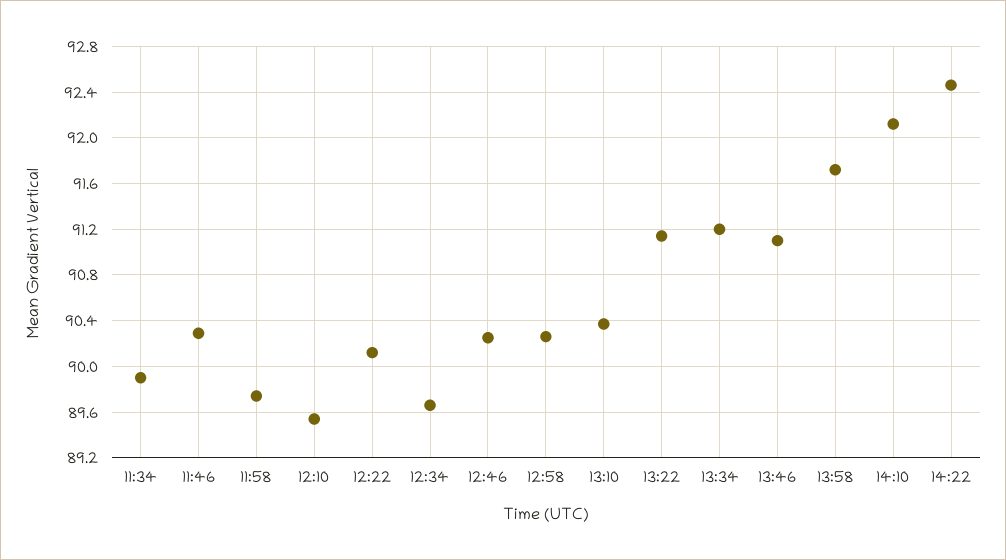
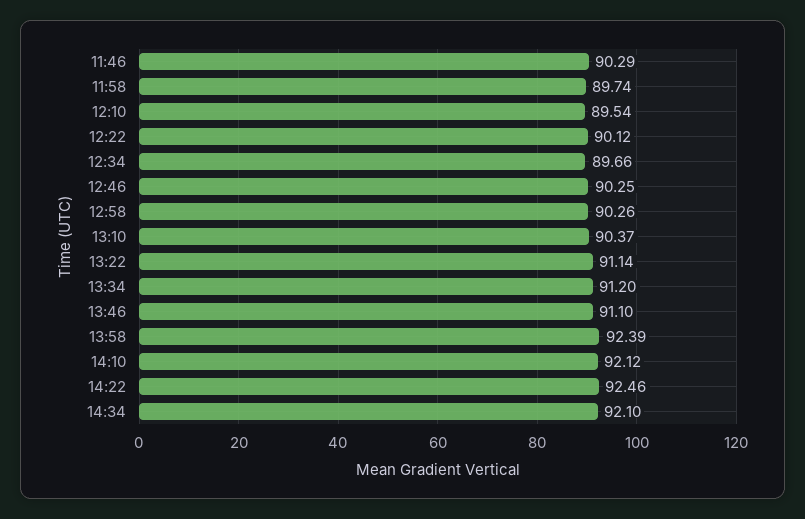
11:34: 89.9 -> none
13:58: 91.7 -> 92.39
14:34: none -> 92.1

